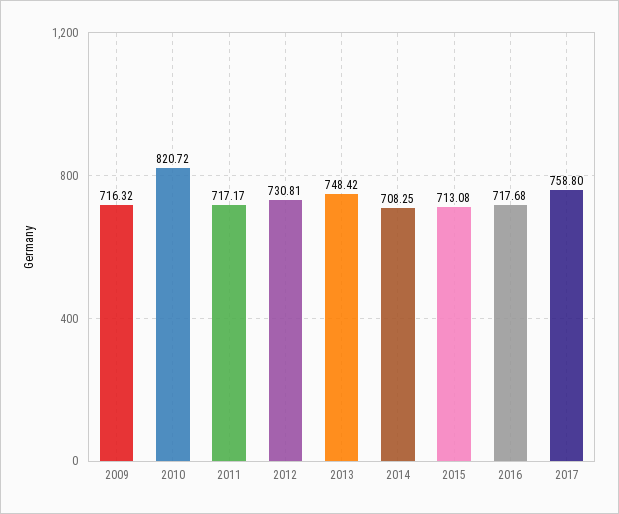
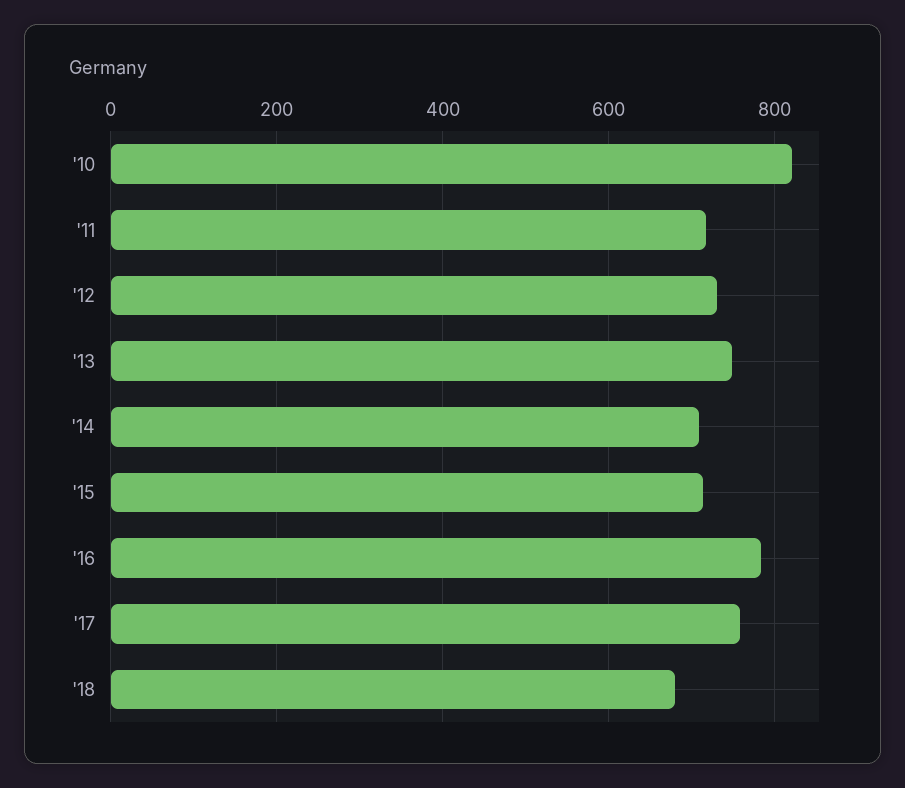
2009: 716.32 -> none
2016: 717.68 -> 780
'18: none -> 680

